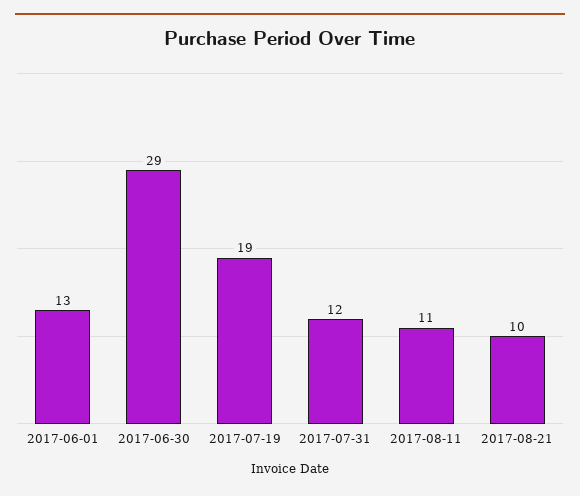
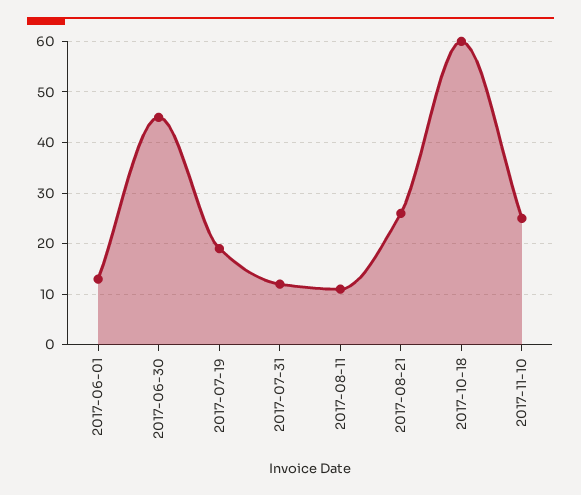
2017-06-30: 29 -> 45
2017-08-21: 10 -> 25
2017-10-18: none -> 60
2017-11-10: none -> 25

